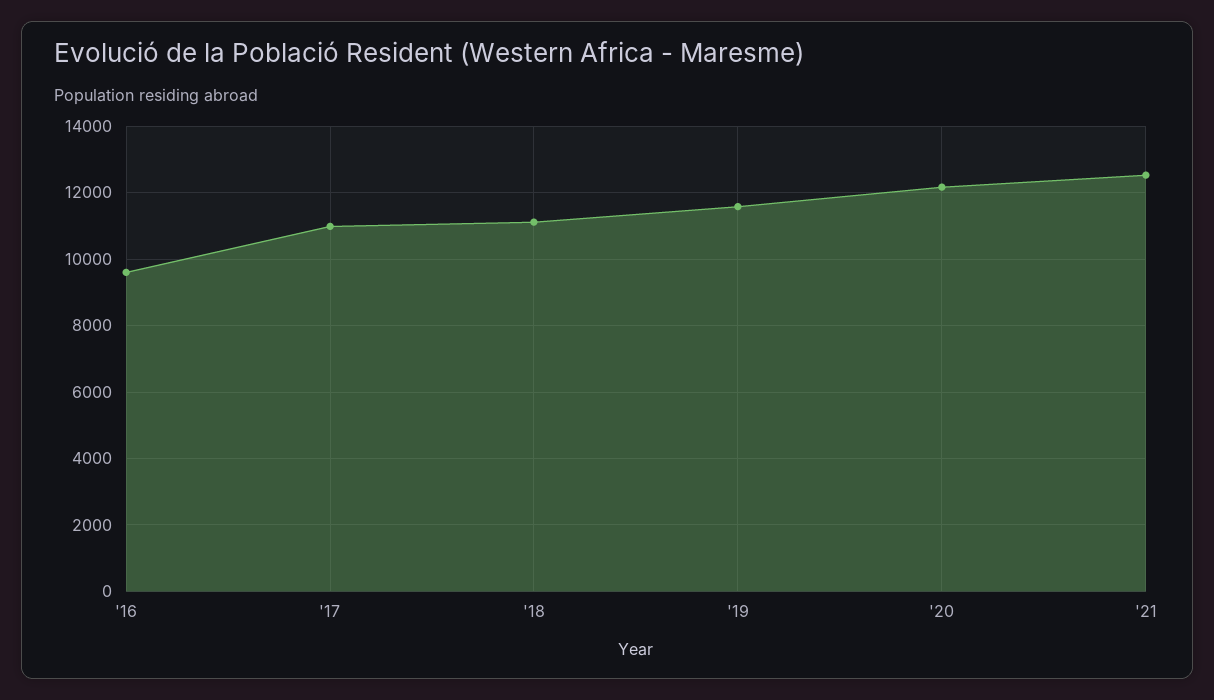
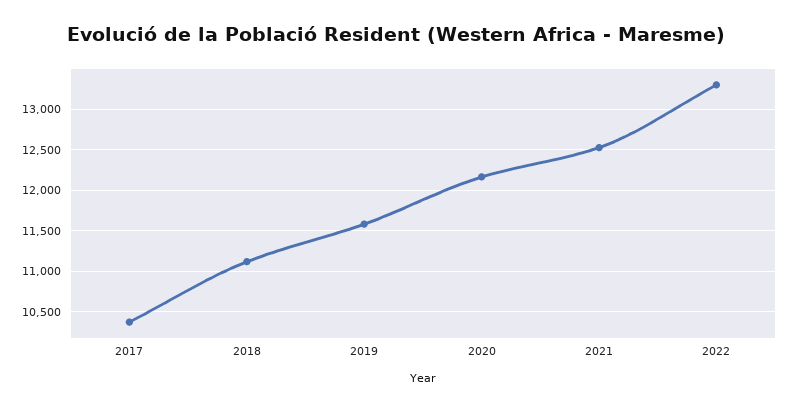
'16: 9600 -> none
'17: 11000 -> 10400
2022: none -> 13300

